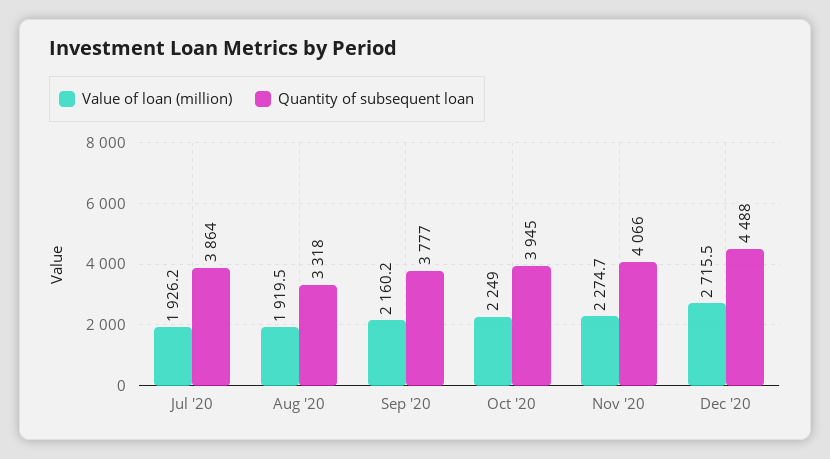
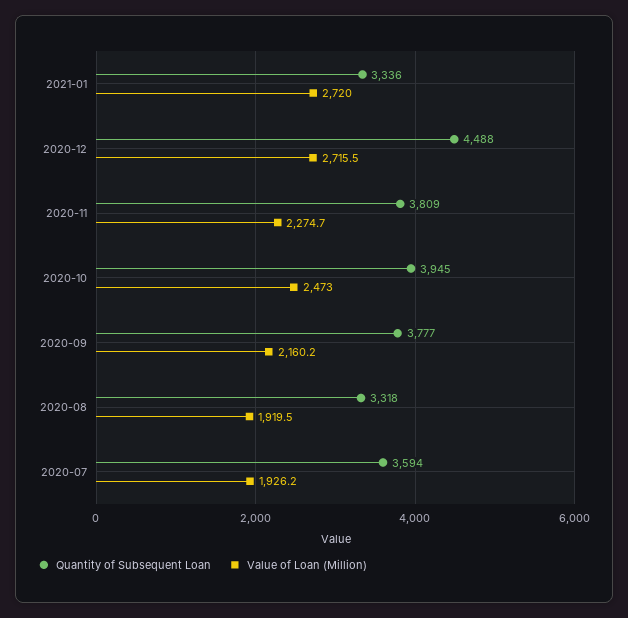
Quantity of subsequent loan, Jul '20: 3864 -> 3594
Value of loan (million), Oct '20: 2249 -> 2473
Quantity of subsequent loan, Nov '20: 4066 -> 3809
Quantity of subsequent loan, 2021-01: none -> 3336
Value of loan (million), 2021-01: none -> 2720

